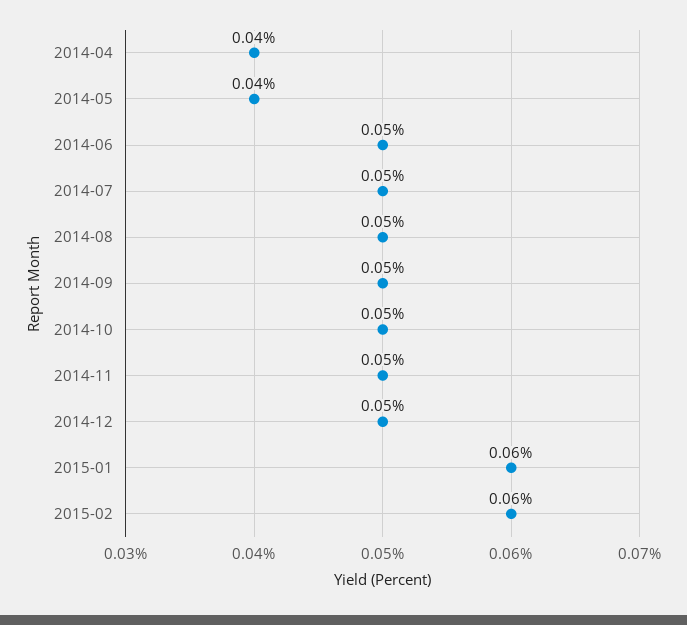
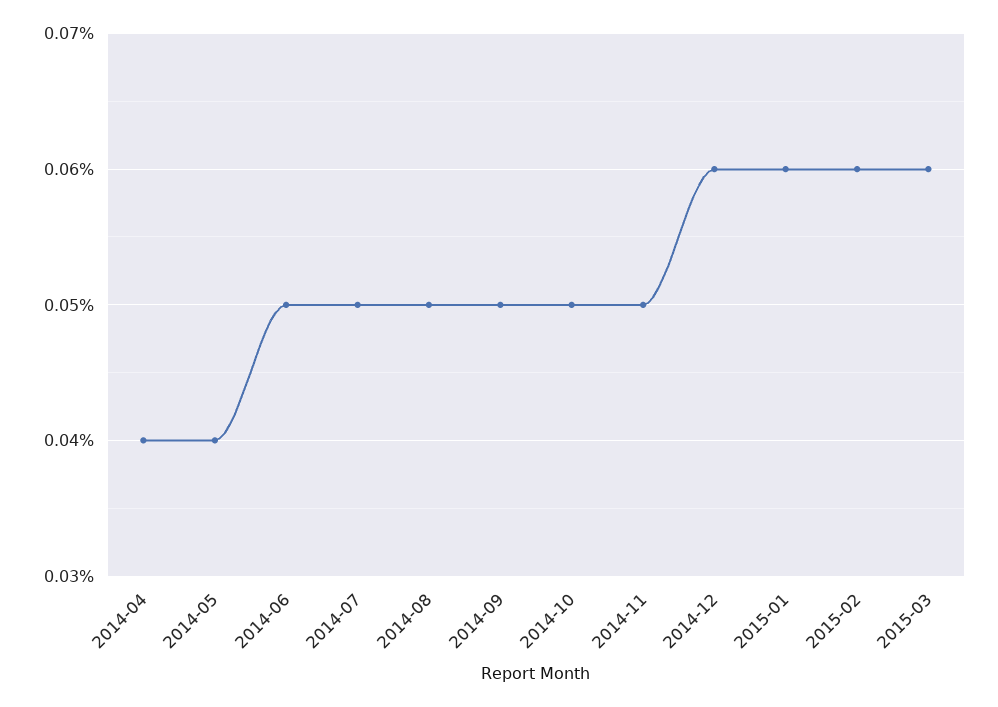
2014-12: 0.05 -> 0.06
2015-03: none -> 0.06

